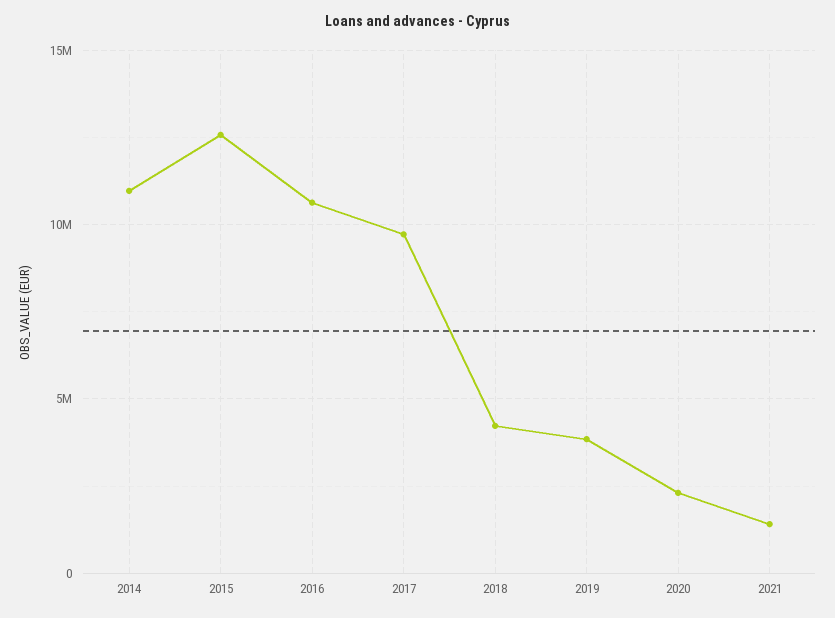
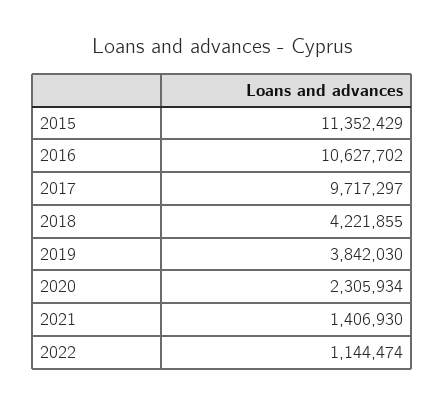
2014: 11000000 -> none
2015: 12500000 -> 11352429
2022: none -> 1144474

